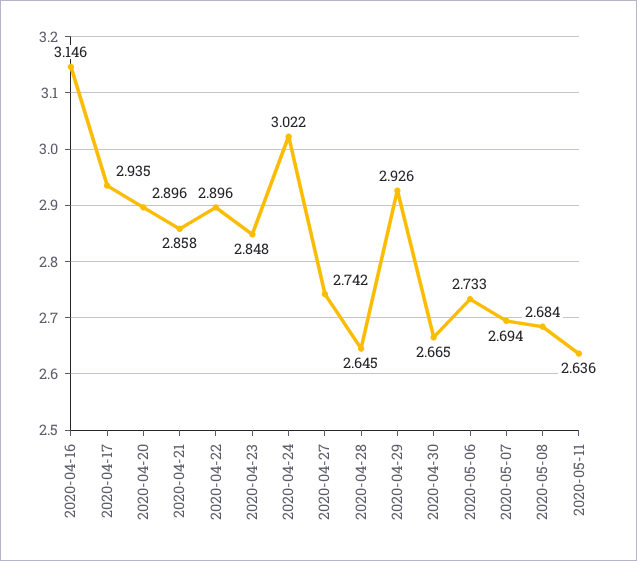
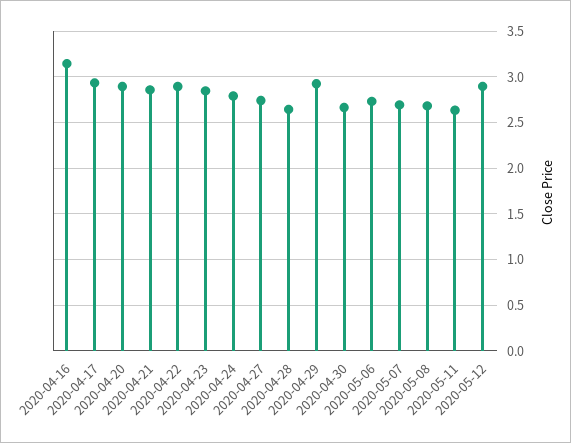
2020-04-24: 3.022 -> 2.8
2020-05-12: none -> 2.9

